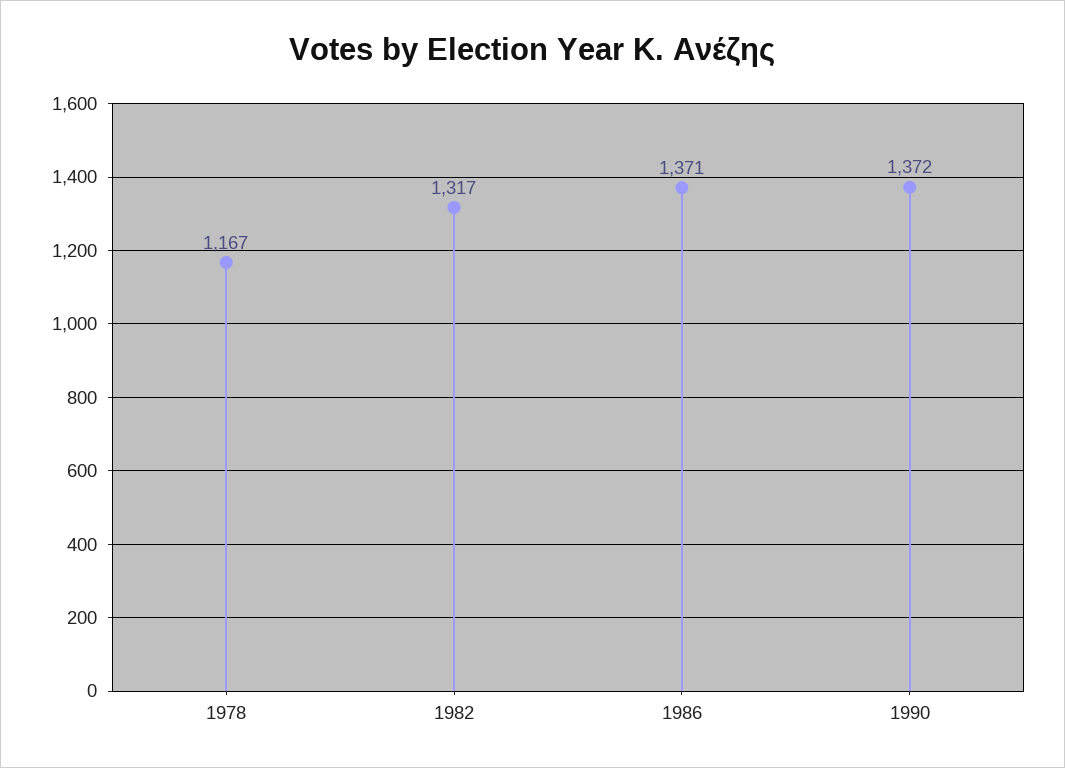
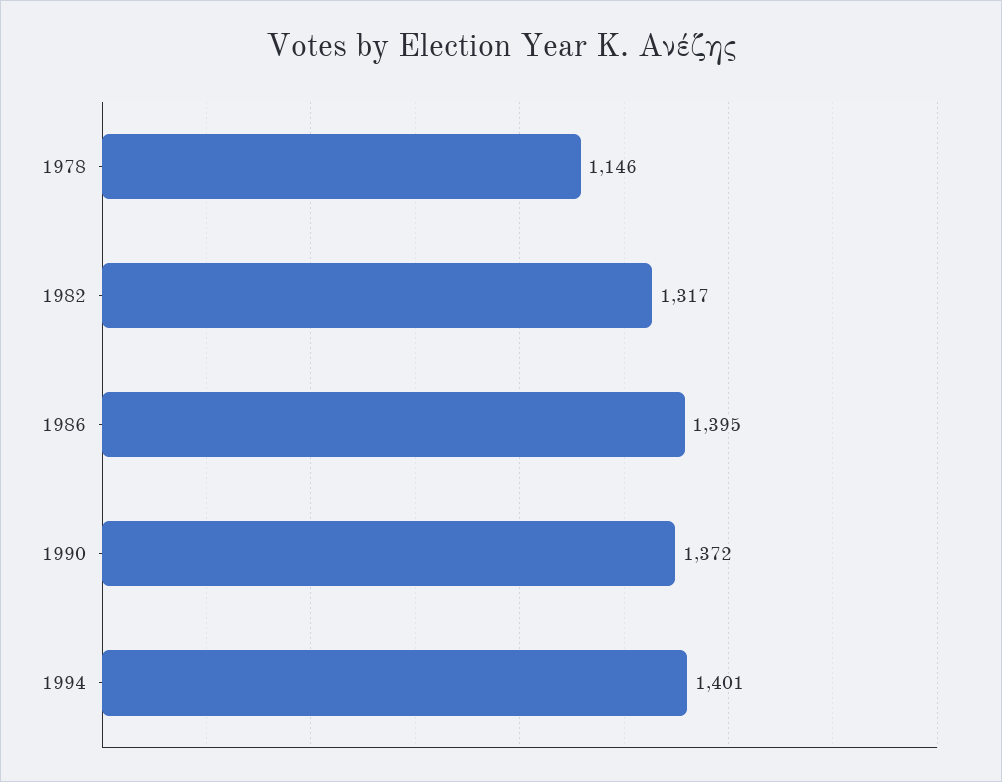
1978: 1167 -> 1146
1986: 1371 -> 1395
1994: none -> 1401

